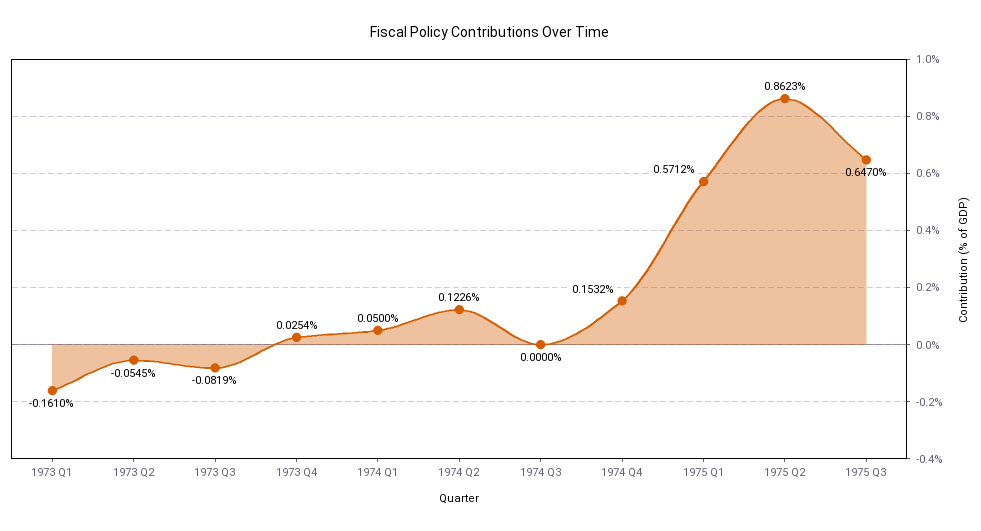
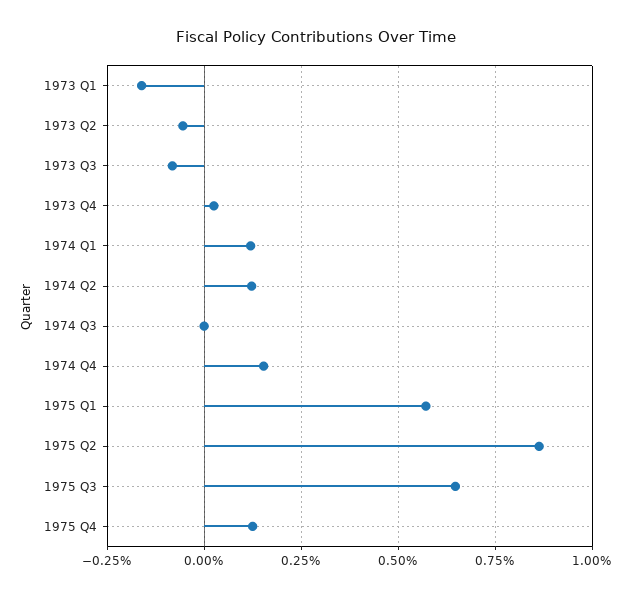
1974 Q1: 0.05 -> 0.125
1975 Q4: none -> 0.125

